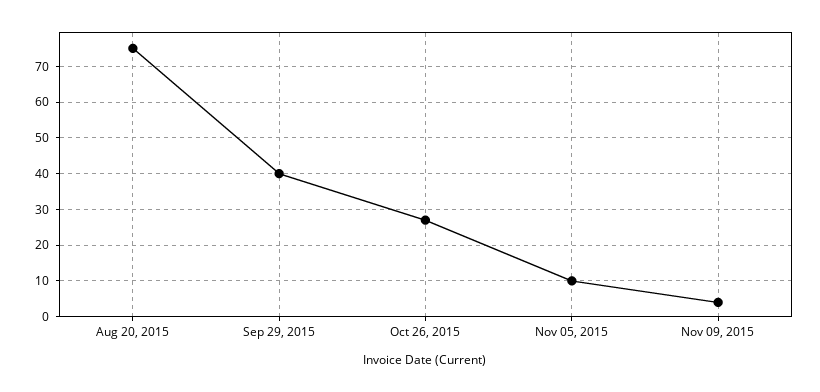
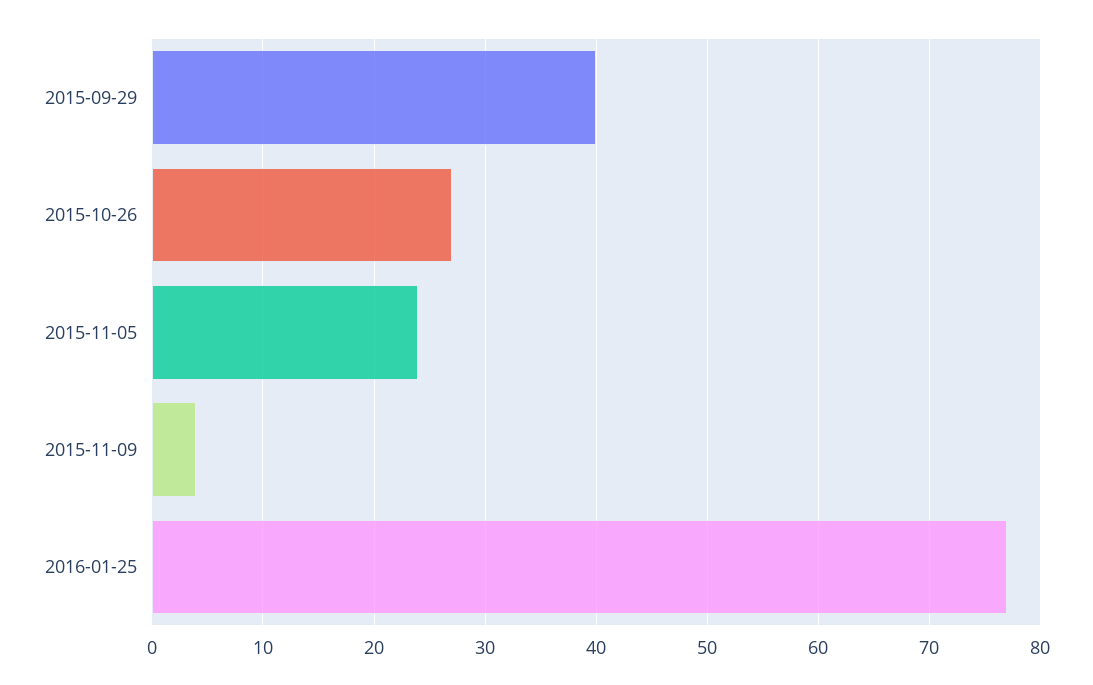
Aug 20, 2015: 75 -> none
Nov 05, 2015: 10 -> 24
2016-01-25: none -> 77

